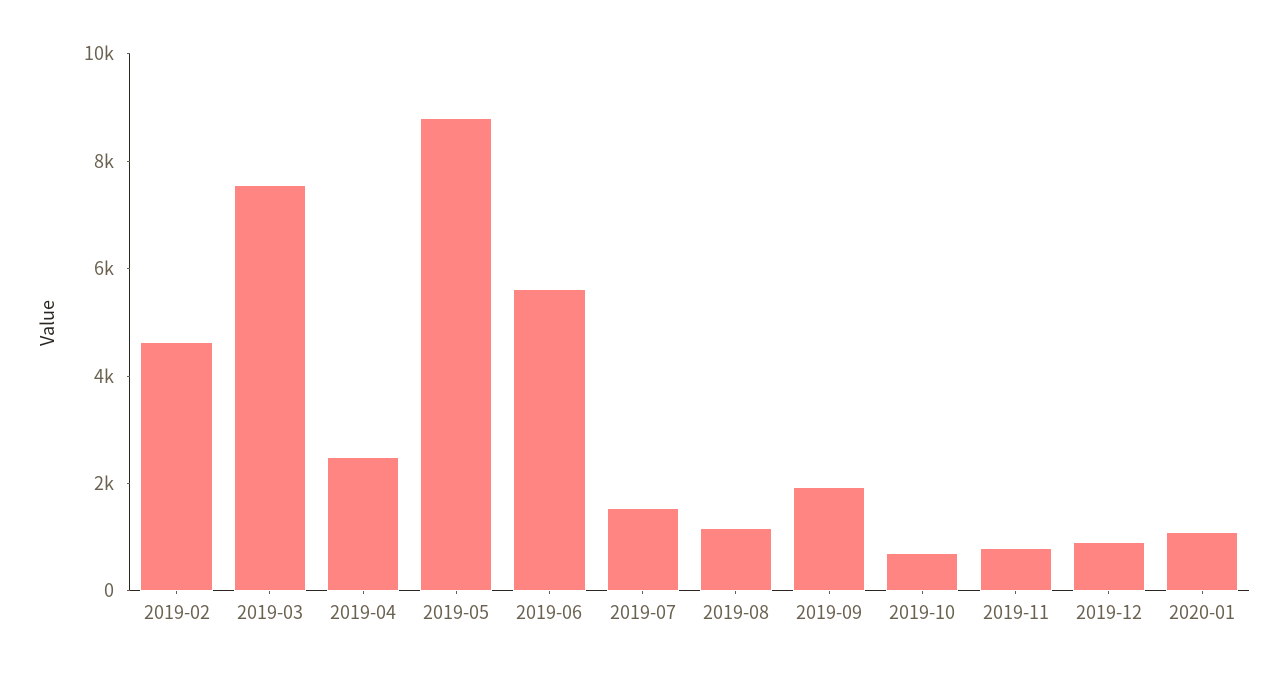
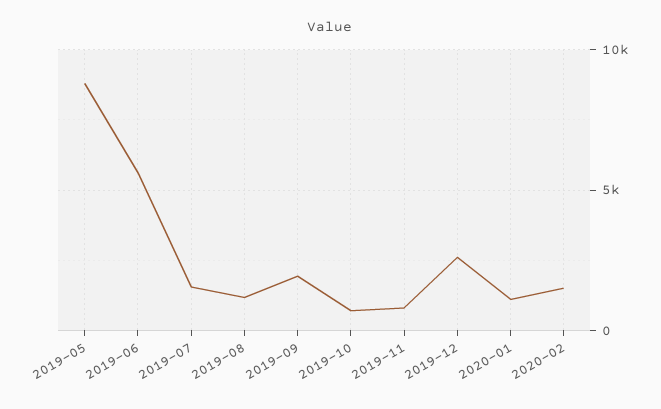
2019-02: 4500 -> none
2019-03: 7500 -> none
2019-04: 2500 -> none
2019-12: 1000 -> 2500
2020-02: none -> 1500

